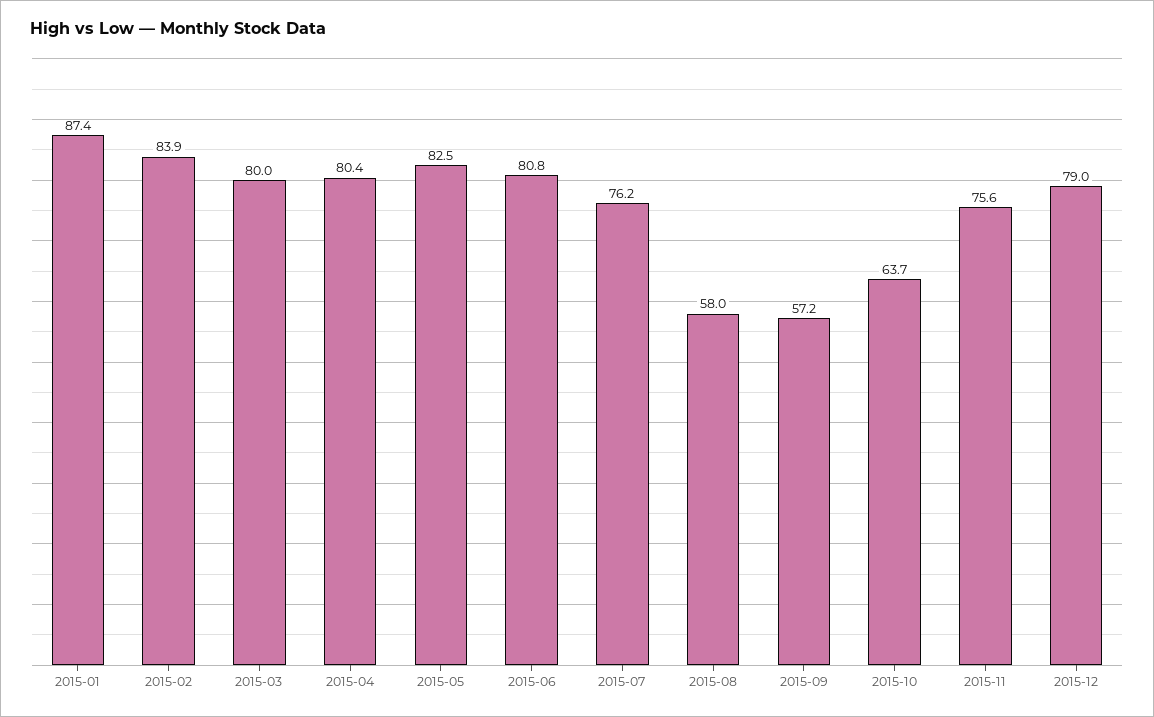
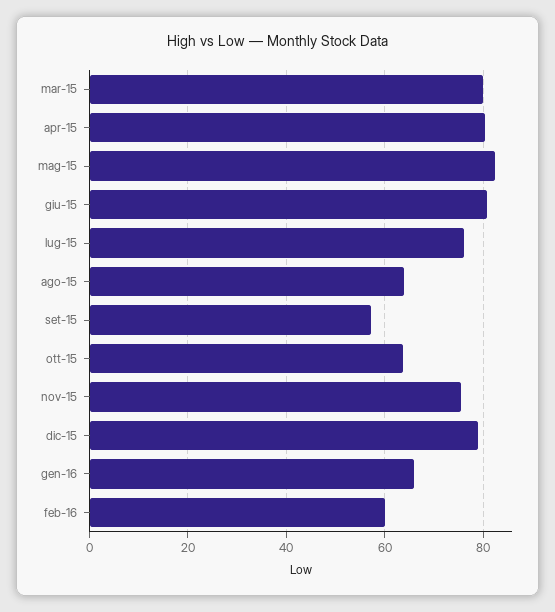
2015-01: 87.4 -> none
2015-02: 83.9 -> none
2015-08: 58 -> 64
gen-16: none -> 66
feb-16: none -> 60

